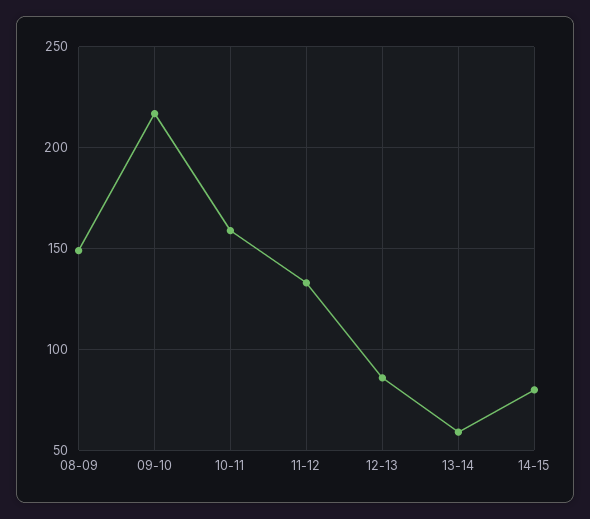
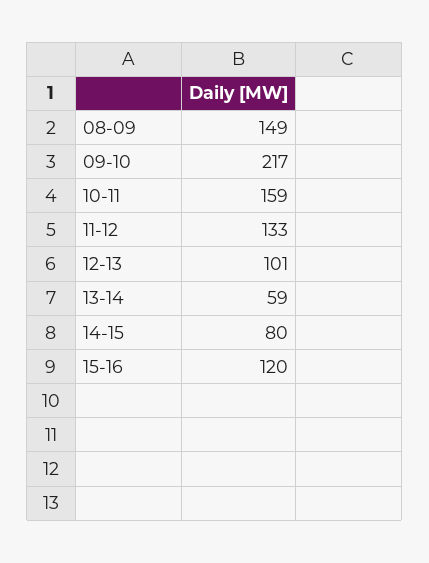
12-13: 85 -> 101
15-16: none -> 120

